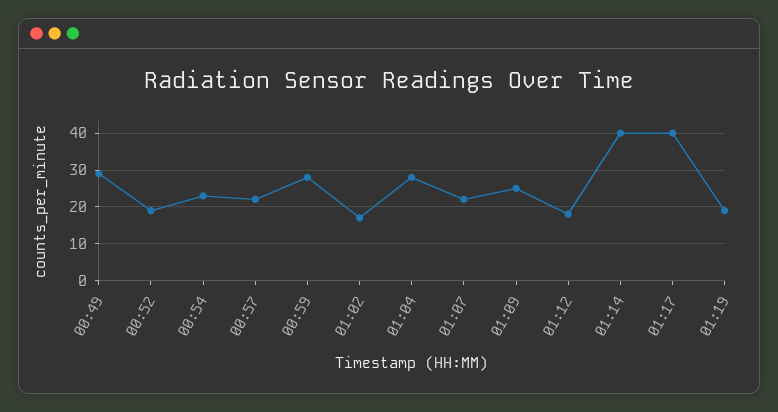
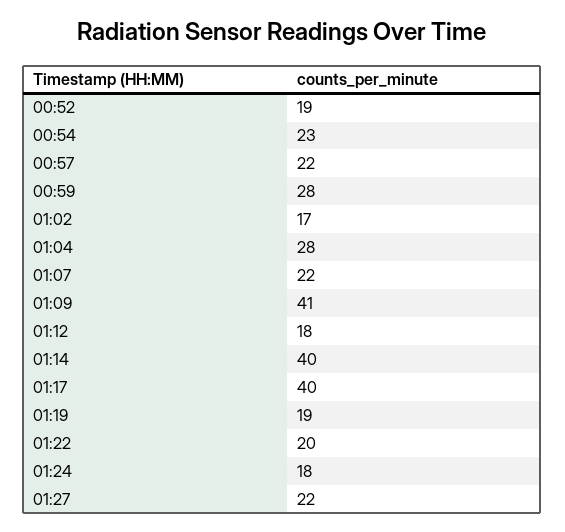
00:49: 30 -> none
01:09: 25 -> 41
01:22: none -> 20
01:24: none -> 18
01:27: none -> 22

